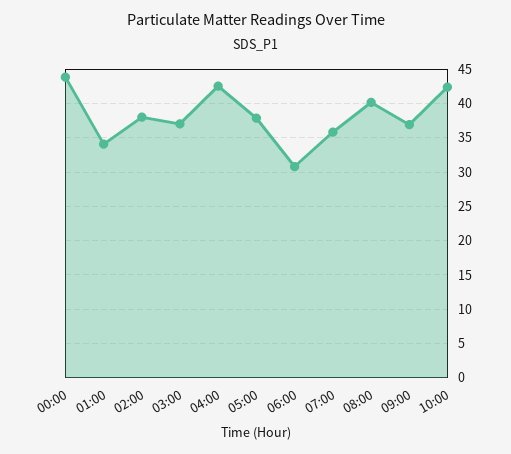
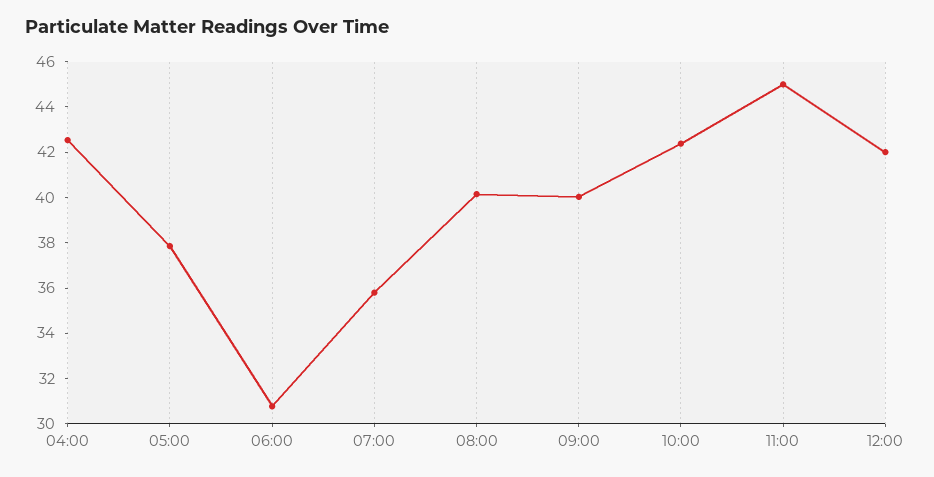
00:00: 44 -> none
01:00: 34 -> none
02:00: 38 -> none
03:00: 37 -> none
09:00: 37 -> 40
11:00: none -> 45
12:00: none -> 42

